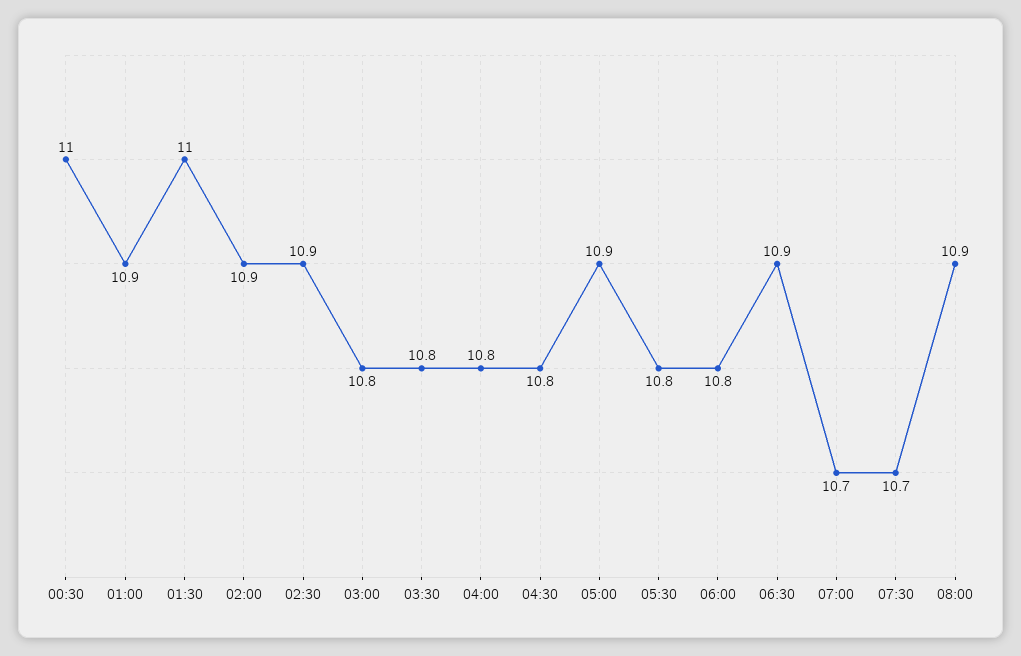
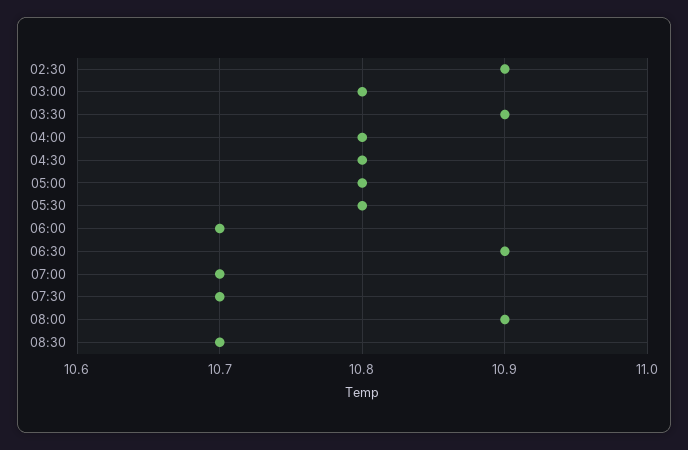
00:30: 11 -> none
01:00: 10.9 -> none
01:30: 11 -> none
02:00: 10.9 -> none
03:30: 10.8 -> 10.9
05:00: 10.9 -> 10.8
06:00: 10.8 -> 10.7
08:30: none -> 10.7

